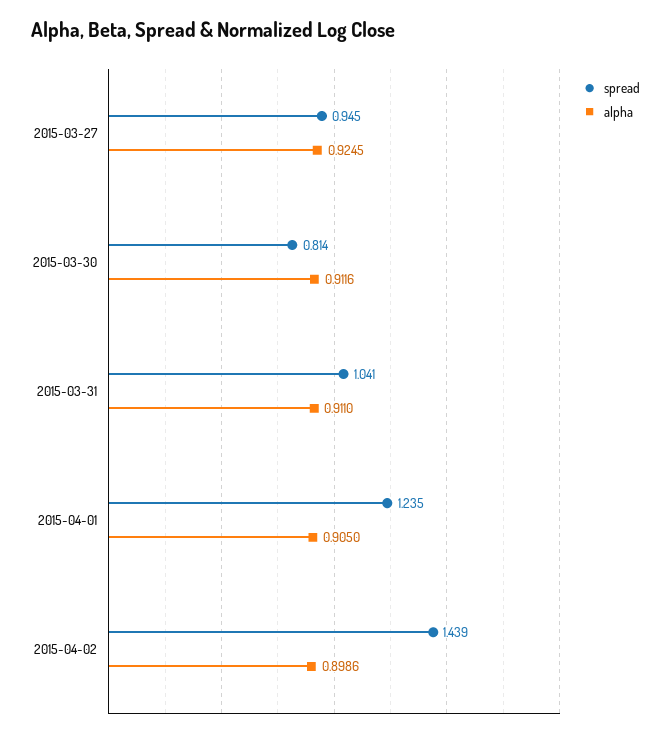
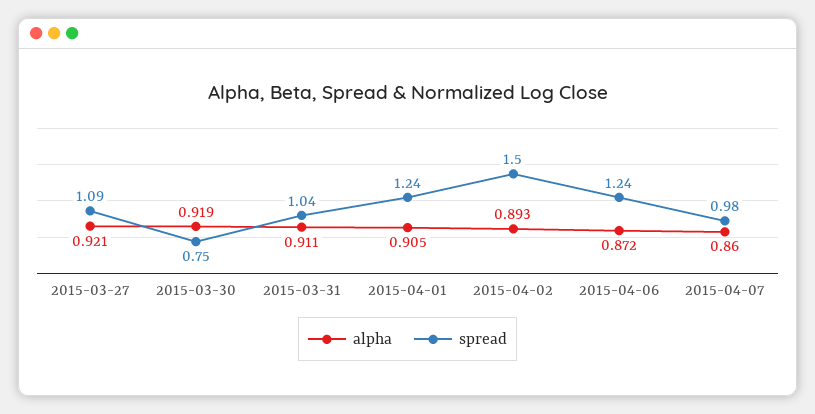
spread, 2015-03-27: 0.945 -> 1.09
alpha, 2015-03-27: 0.9245 -> 0.921
spread, 2015-03-30: 0.814 -> 0.75
alpha, 2015-03-30: 0.9116 -> 0.919
spread, 2015-04-02: 1.439 -> 1.5
alpha, 2015-04-02: 0.8986 -> 0.893
alpha, 2015-04-06: none -> 0.872
spread, 2015-04-06: none -> 1.24
alpha, 2015-04-07: none -> 0.86
spread, 2015-04-07: none -> 0.98

